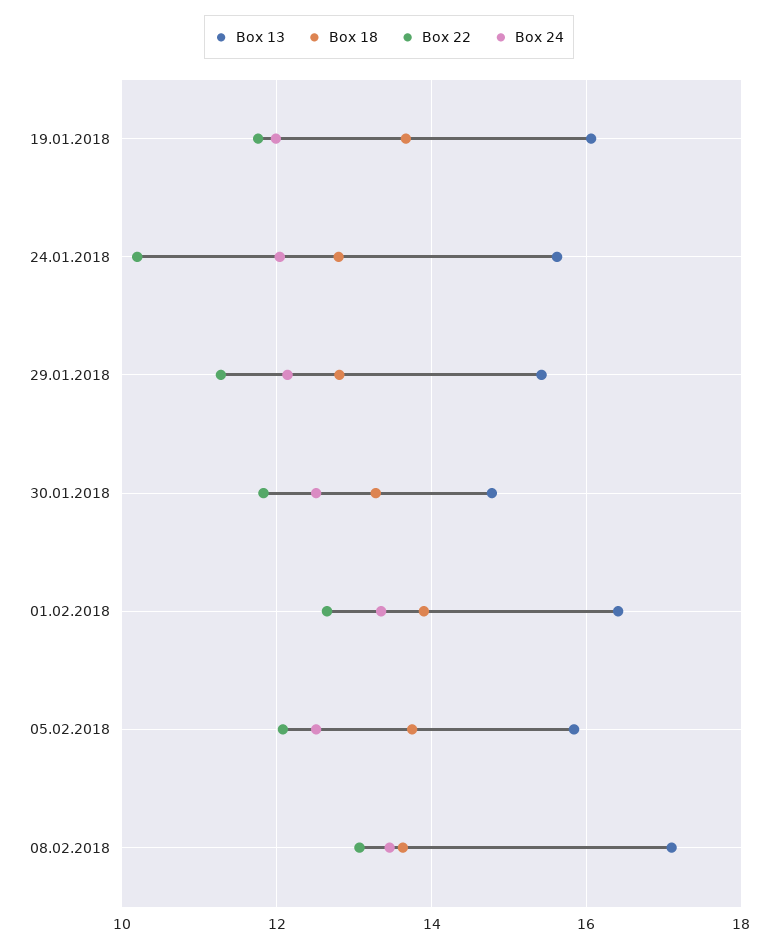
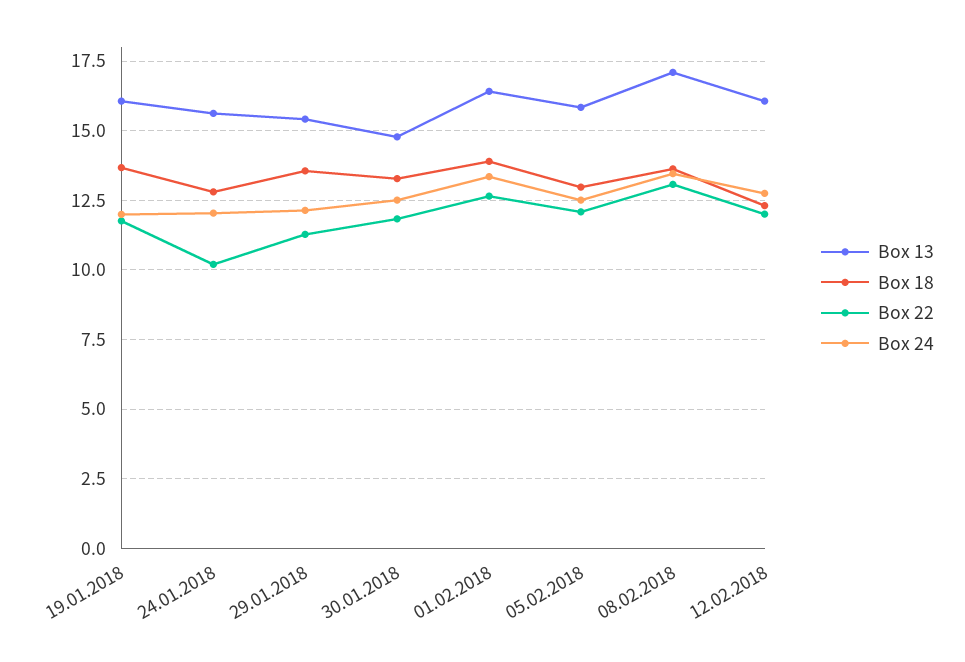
Box 18, 29.01.2018: 12.8 -> 13.5
Box 18, 05.02.2018: 13.8 -> 13
Box 13, 12.02.2018: none -> 16
Box 18, 12.02.2018: none -> 12.25
Box 22, 12.02.2018: none -> 12
Box 24, 12.02.2018: none -> 12.75

